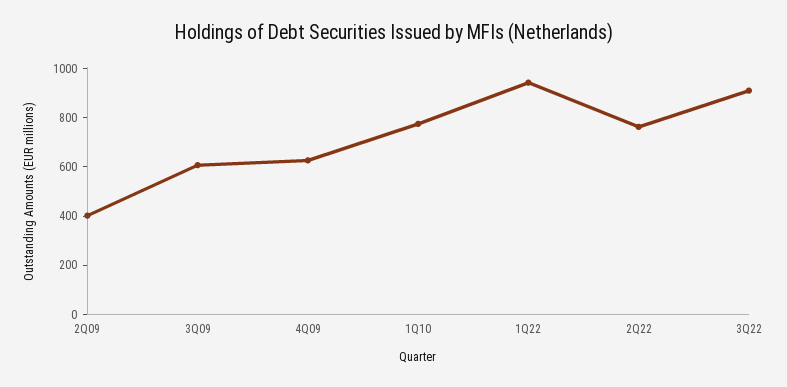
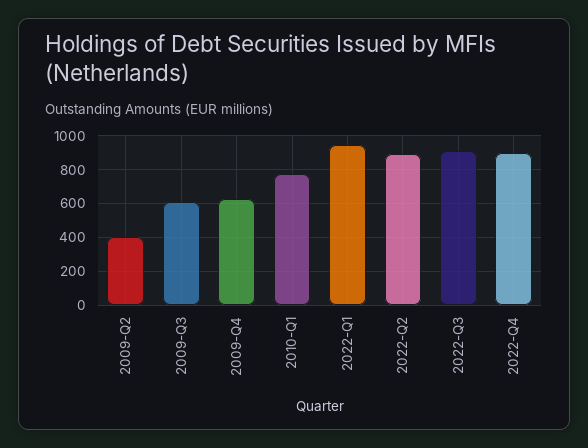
2Q22: 750 -> 900
2022-Q4: none -> 900

